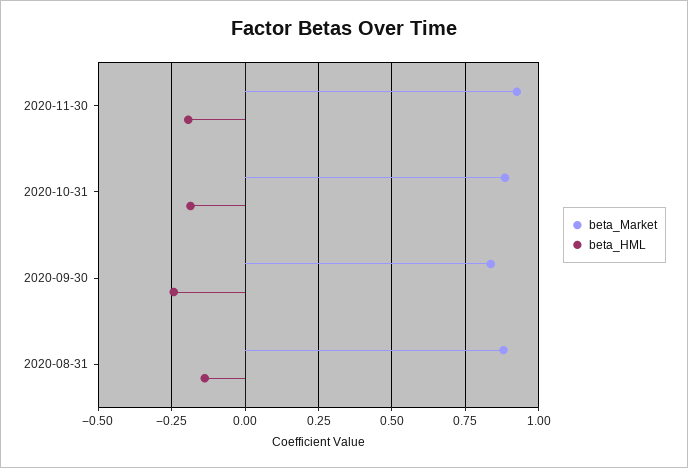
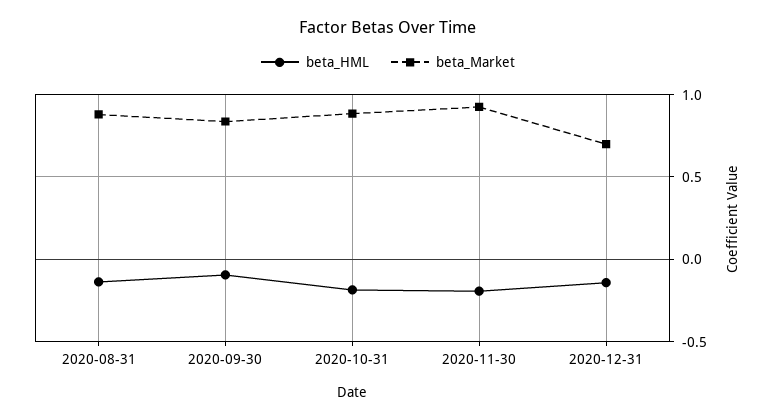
beta_HML, 2020-09-30: -0.25 -> -0.1
beta_HML, 2020-12-31: none -> -0.15
beta_Market, 2020-12-31: none -> 0.7

